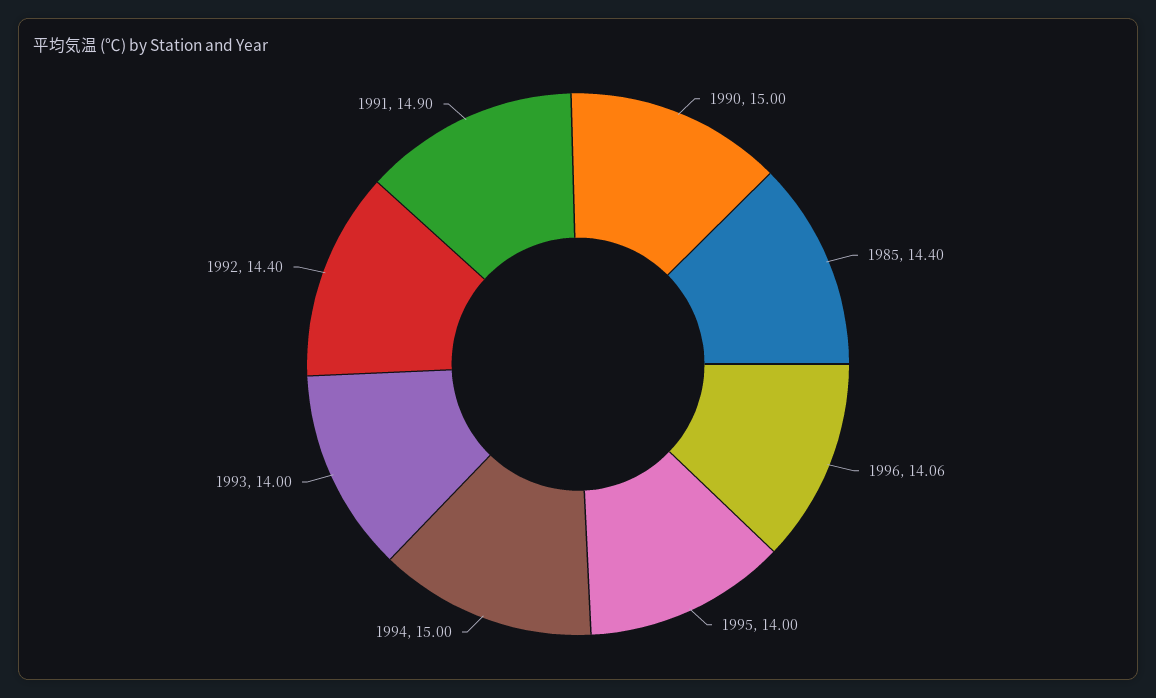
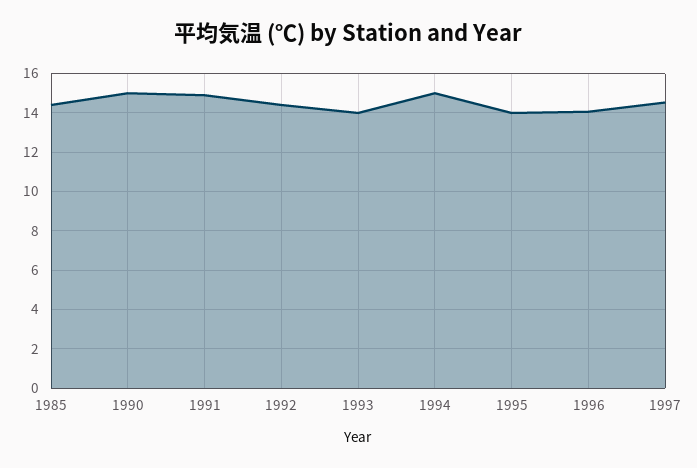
1997: none -> 14.5

